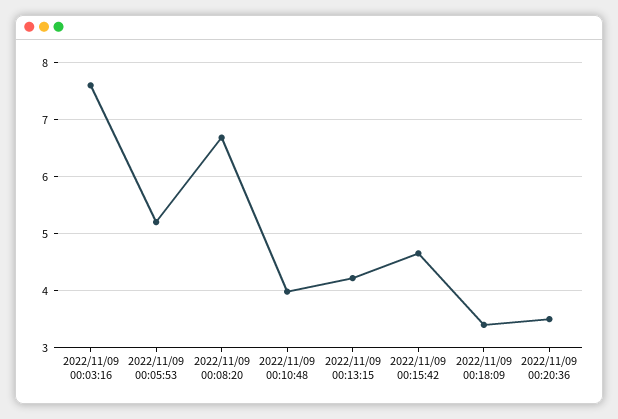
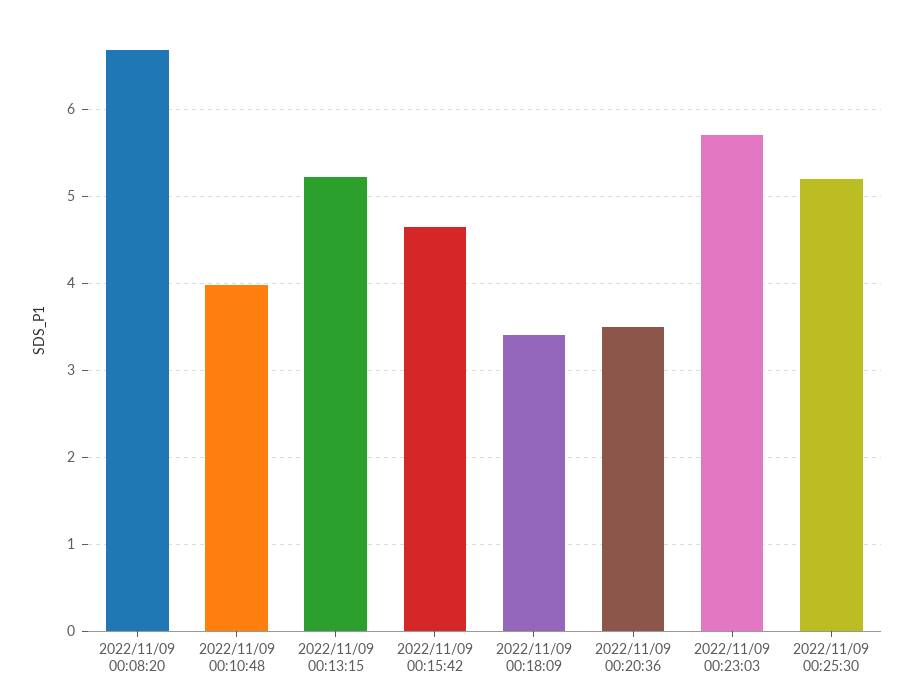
2022/11/09 00:03:16: 7.6 -> none
2022/11/09 00:05:53: 5.2 -> none
2022/11/09 00:13:15: 4.2 -> 5.2
2022/11/09 00:23:03: none -> 5.7
2022/11/09 00:25:30: none -> 5.2

